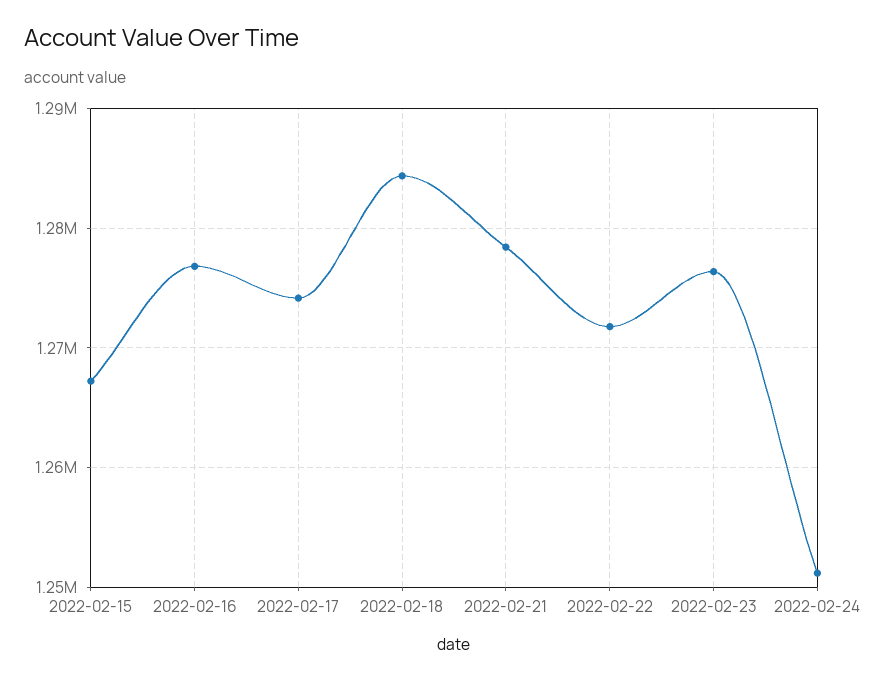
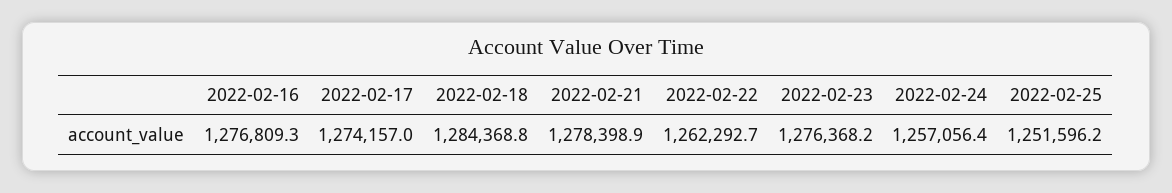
2022-02-15: 1267000 -> none
2022-02-22: 1272000 -> 1262292.7
2022-02-24: 1251000 -> 1257056.4
2022-02-25: none -> 1251596.2

